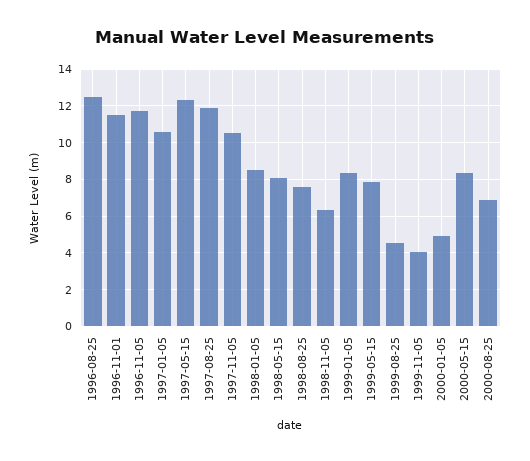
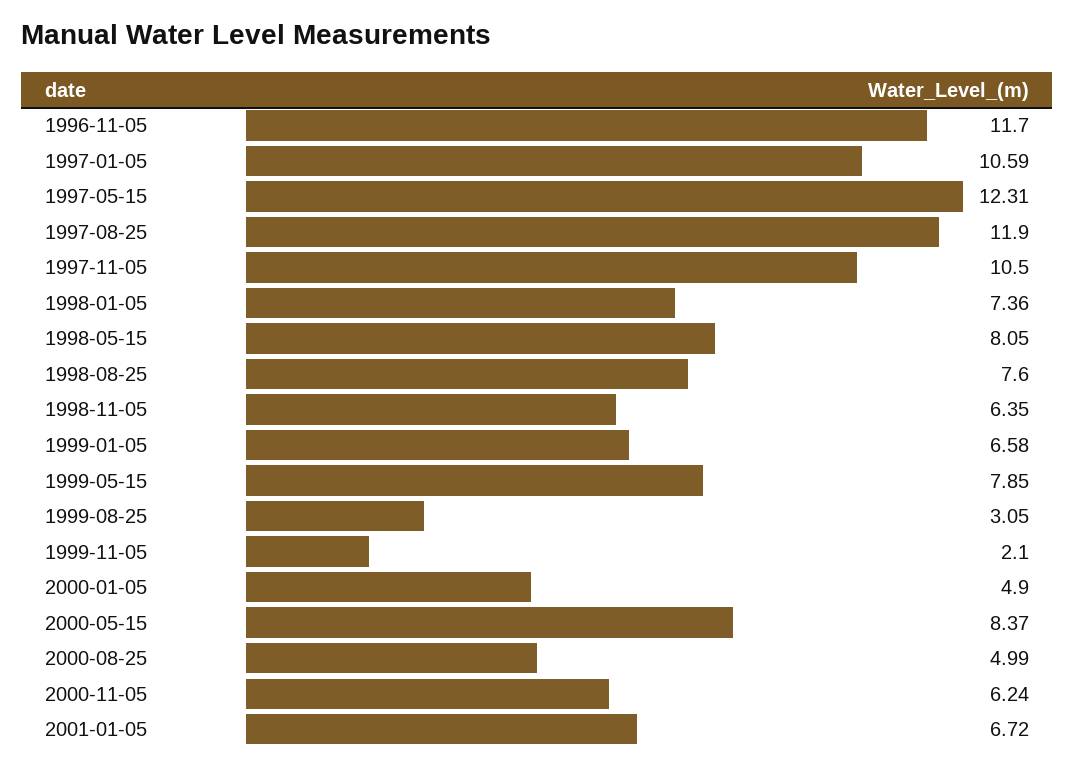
1996-08-25: 12.5 -> none
1996-11-01: 11.5 -> none
1998-01-05: 8.5 -> 7.36
1999-01-05: 8.5 -> 6.58
1999-08-25: 4.5 -> 3.05
1999-11-05: 4 -> 2.1
2000-08-25: 7 -> 4.99
2000-11-05: none -> 6.24
2001-01-05: none -> 6.72

